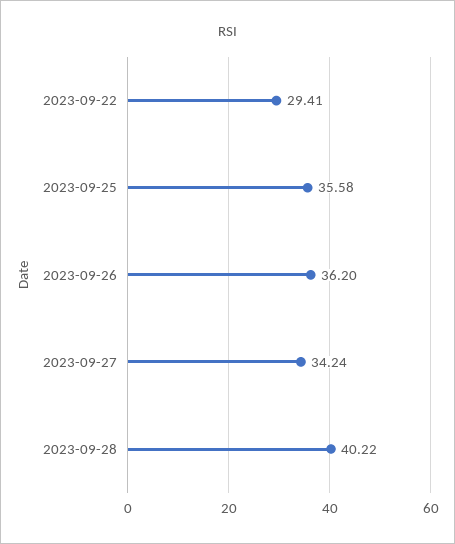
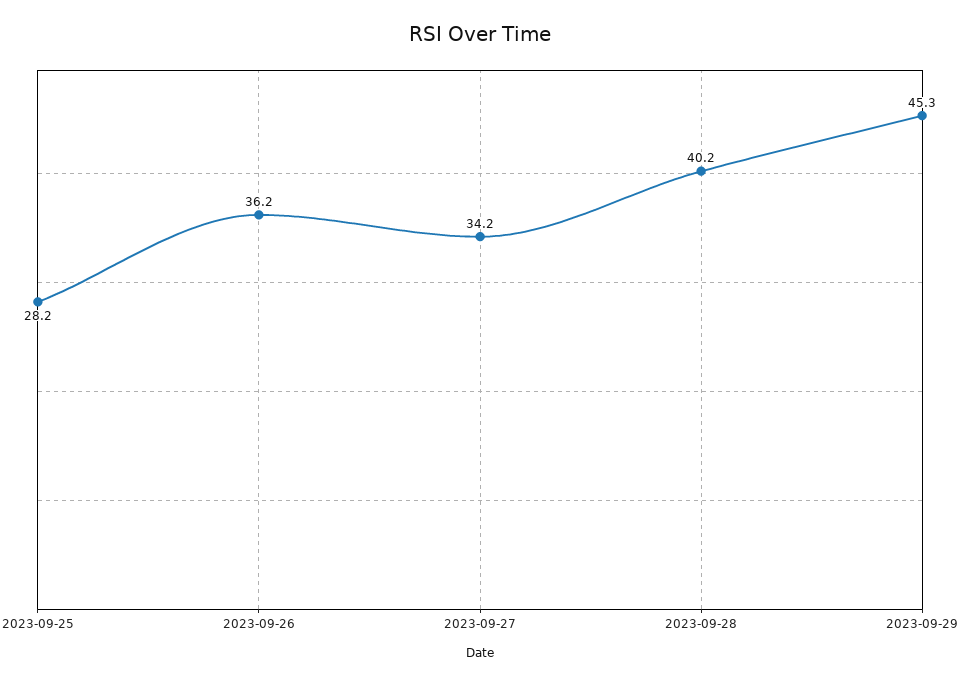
2023-09-22: 29.41 -> none
2023-09-25: 35.58 -> 28.2
2023-09-29: none -> 45.3

